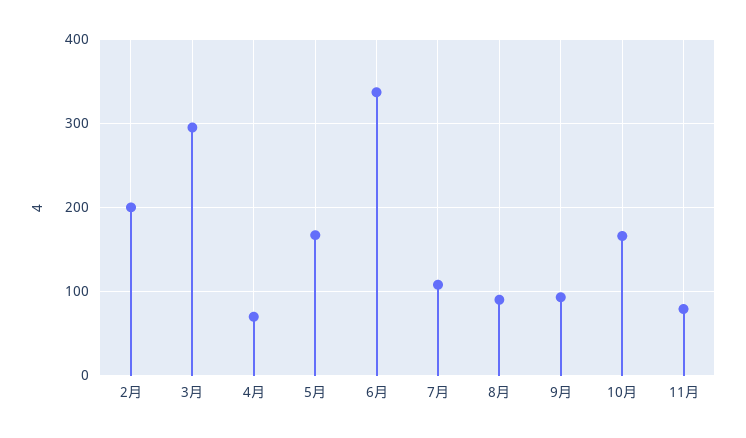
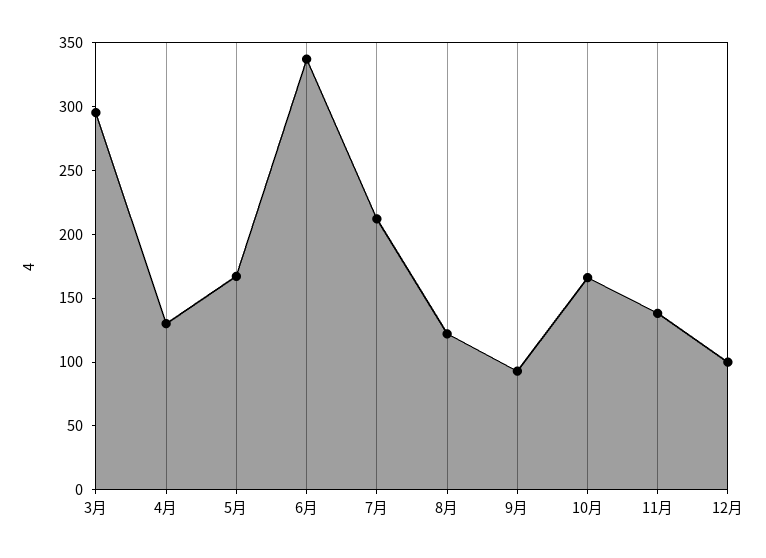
2月: 200 -> none
4月: 70 -> 130
7月: 110 -> 210
8月: 90 -> 120
11月: 80 -> 140
12月: none -> 100

